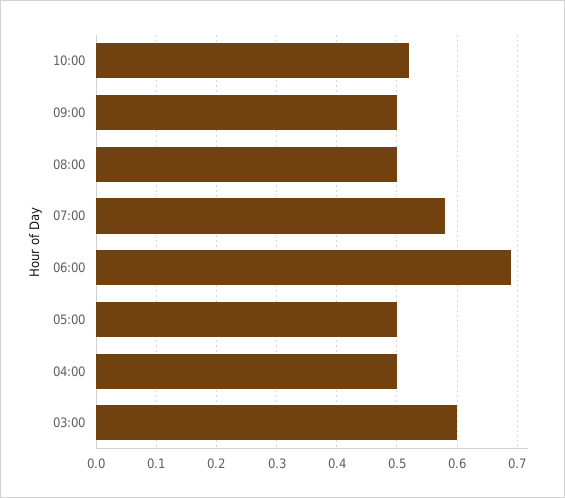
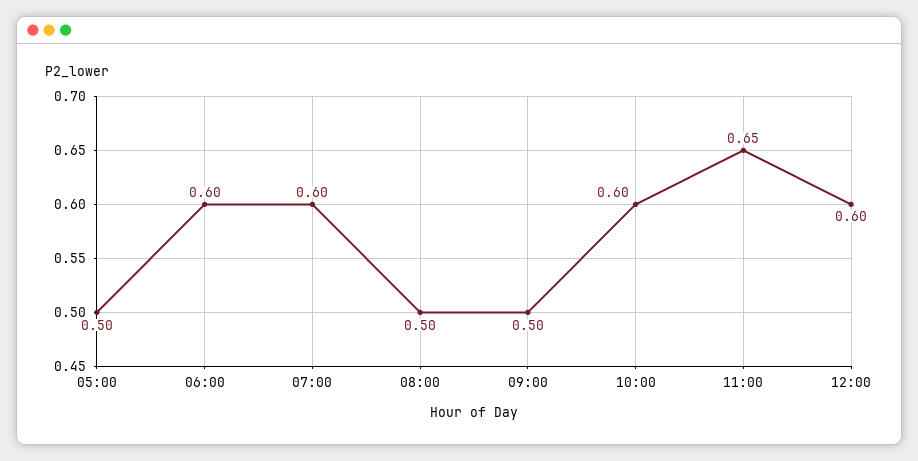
10:00: 0.52 -> 0.6
07:00: 0.58 -> 0.6
06:00: 0.69 -> 0.6
04:00: 0.5 -> none
03:00: 0.6 -> none
11:00: none -> 0.65
12:00: none -> 0.6

